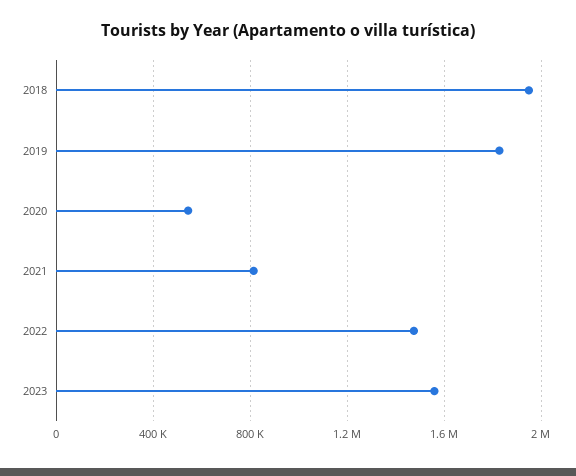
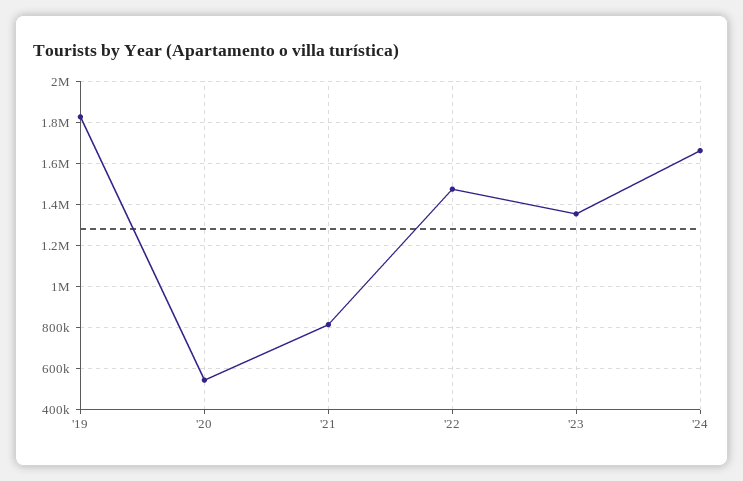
2018: 1950000 -> none
2023: 1550000 -> 1350000
'24: none -> 1650000

